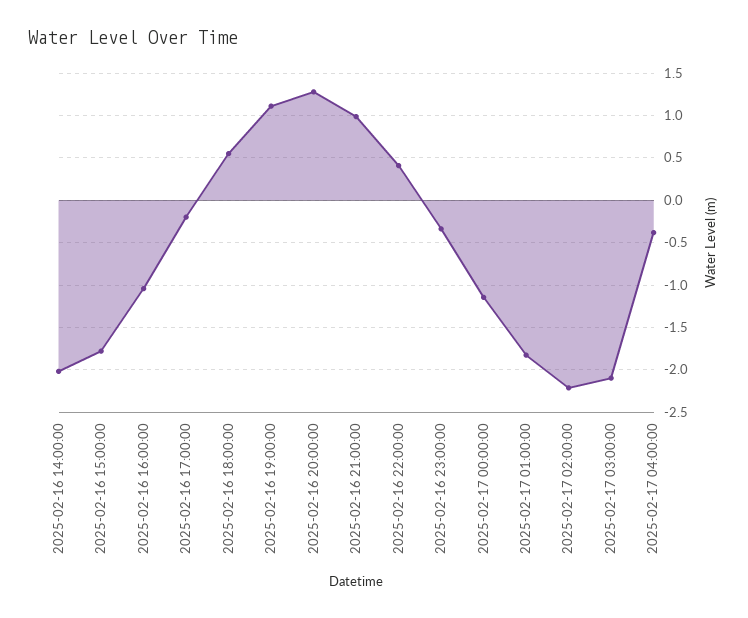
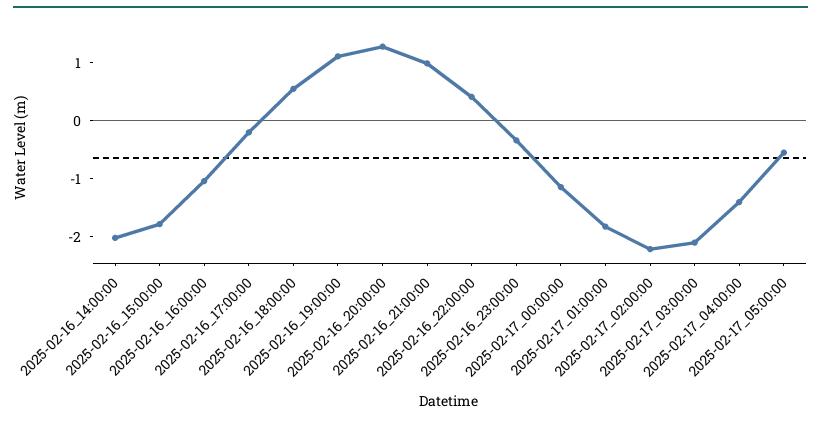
2025-02-17 04:00:00: -0.4 -> -1.4
2025-02-17_05:00:00: none -> -0.6

